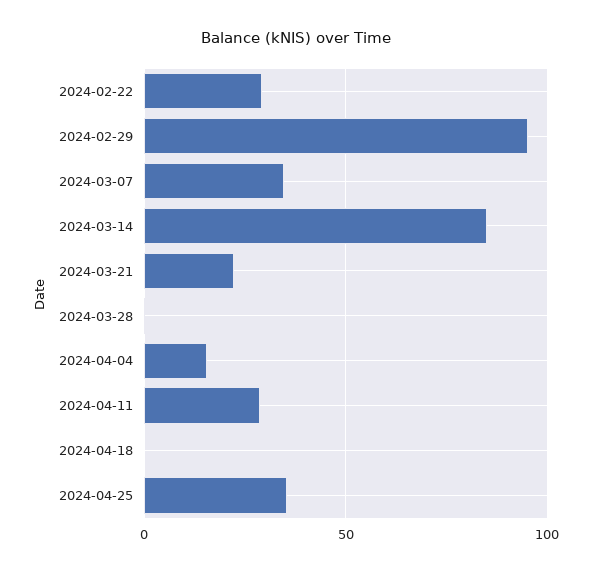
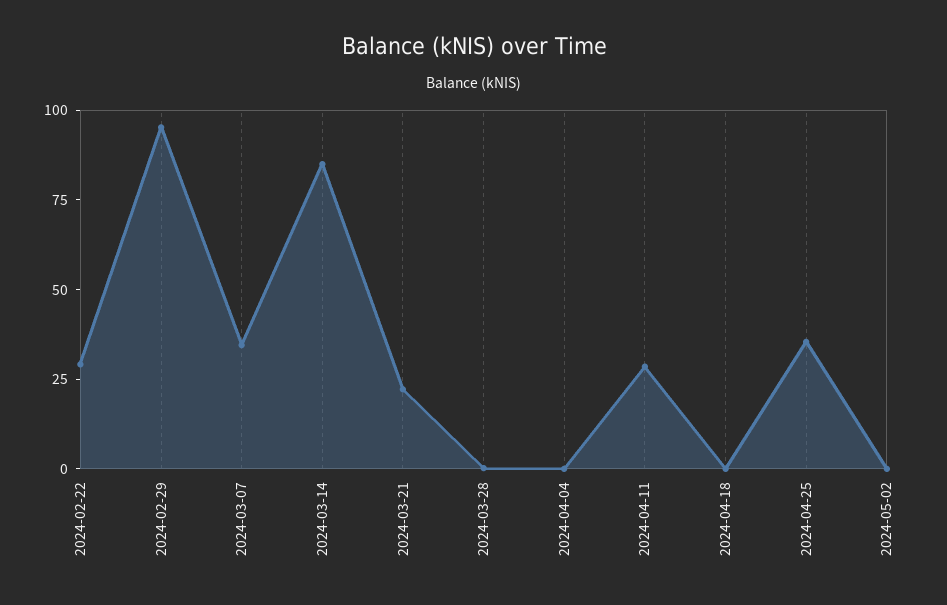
2024-04-04: 15 -> 0
2024-05-02: none -> 0

